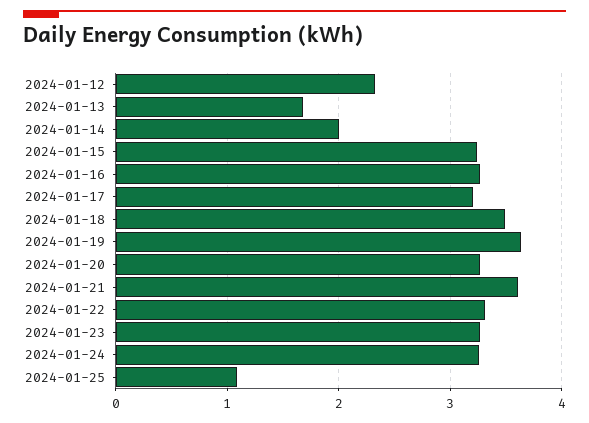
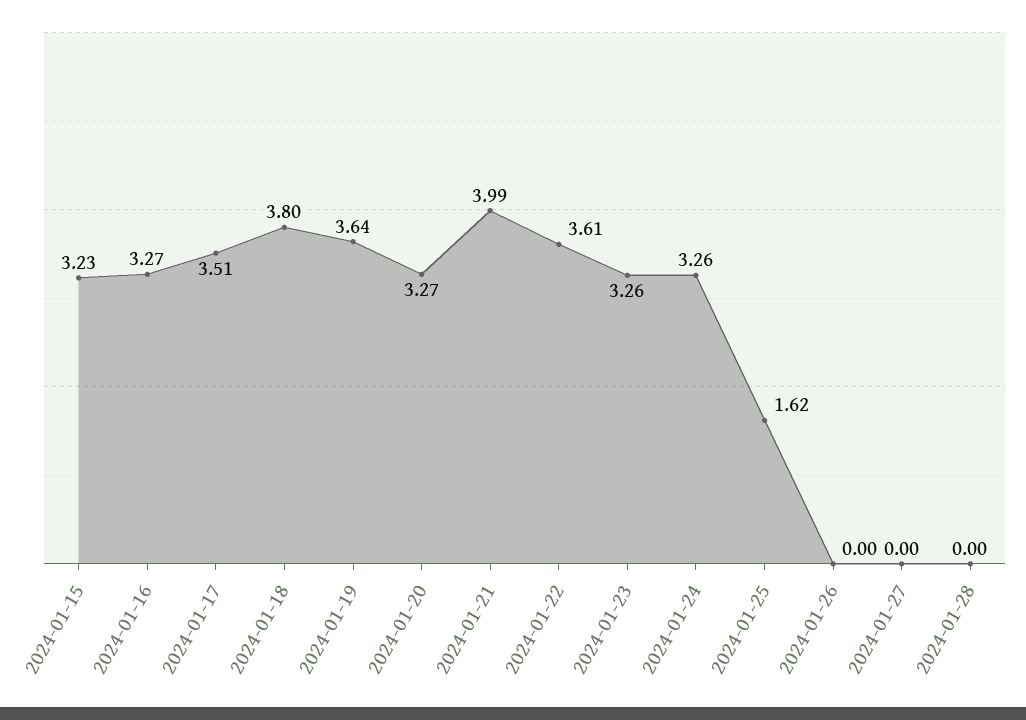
2024-01-12: 2.3 -> none
2024-01-13: 1.7 -> none
2024-01-14: 2 -> none
2024-01-17: 3.2 -> 3.51
2024-01-18: 3.5 -> 3.8
2024-01-21: 3.6 -> 3.99
2024-01-22: 3.3 -> 3.61
2024-01-25: 1.1 -> 1.62
2024-01-26: none -> 0
2024-01-27: none -> 0
2024-01-28: none -> 0

